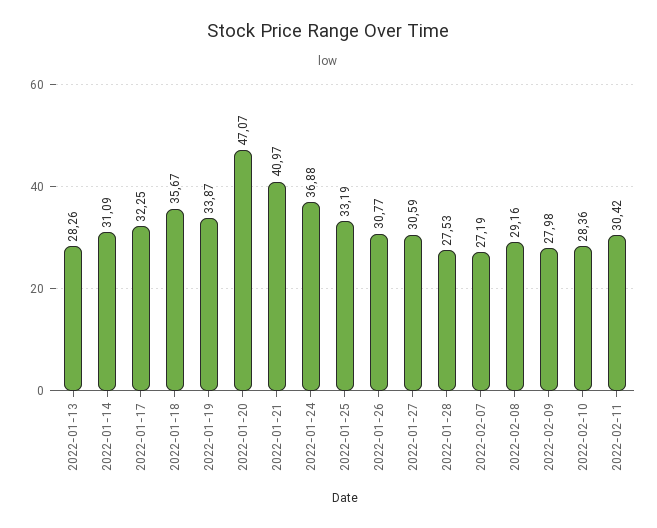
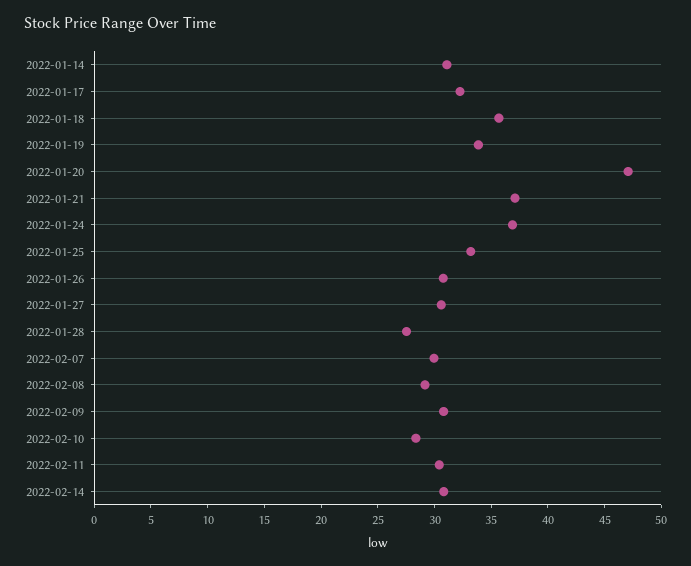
2022-01-13: 28.26 -> none
2022-01-21: 40.97 -> 37
2022-02-07: 27.19 -> 30
2022-02-09: 27.98 -> 31
2022-02-14: none -> 31

